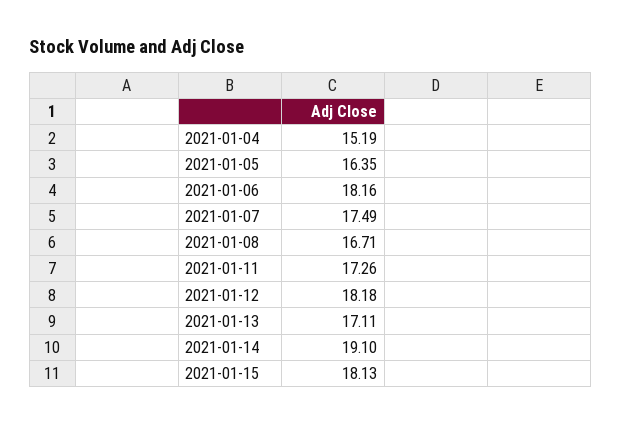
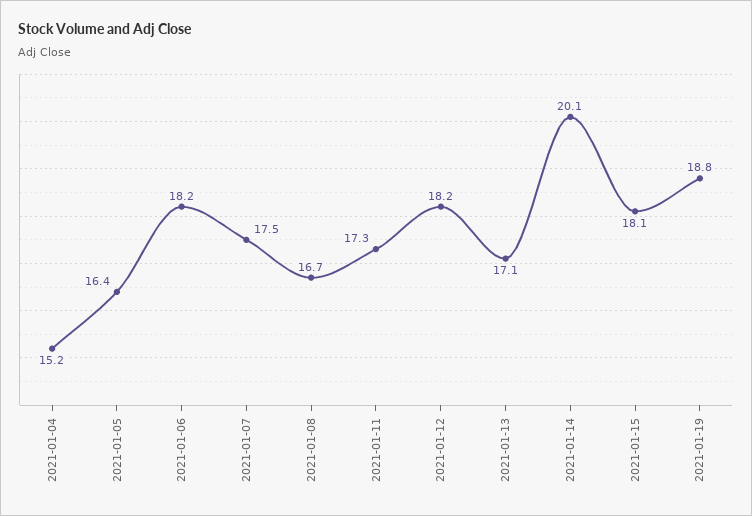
2021-01-14: 19.1 -> 20.1
2021-01-19: none -> 18.8

